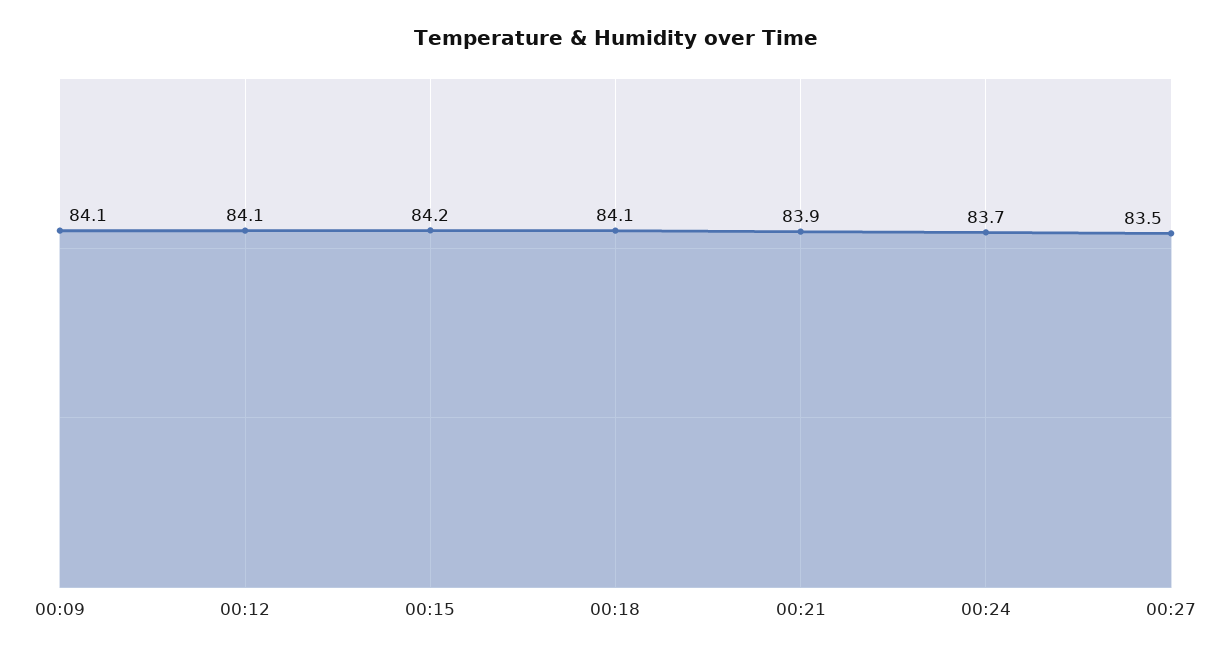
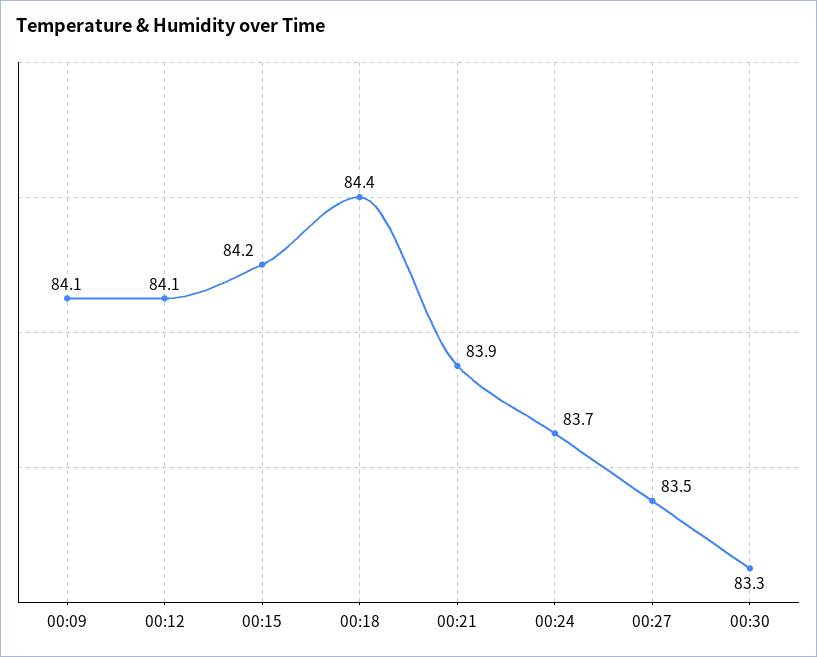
00:18: 84.1 -> 84.4
00:30: none -> 83.3

